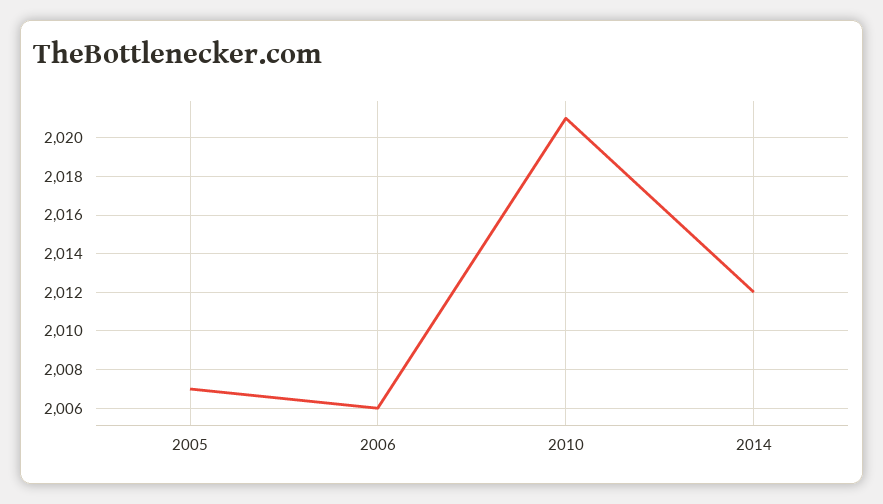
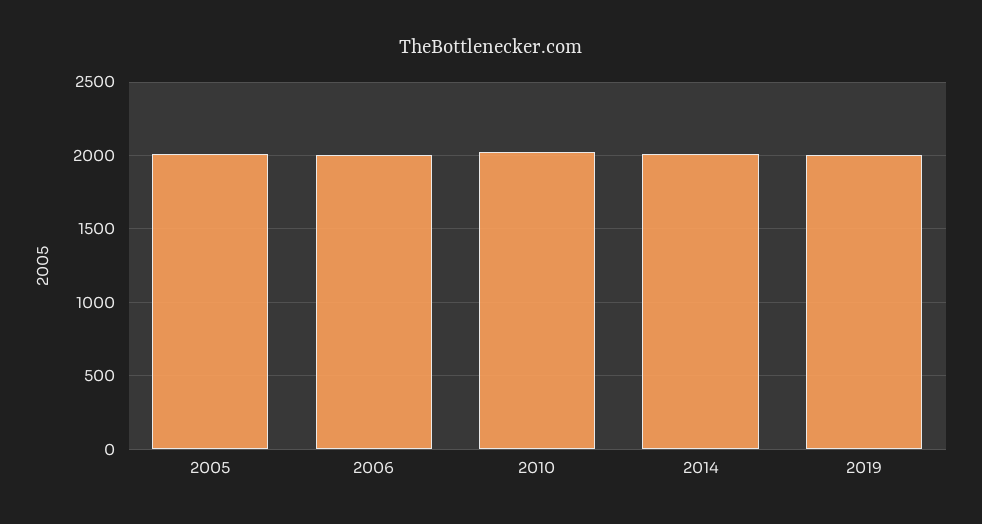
2019: none -> 2000

